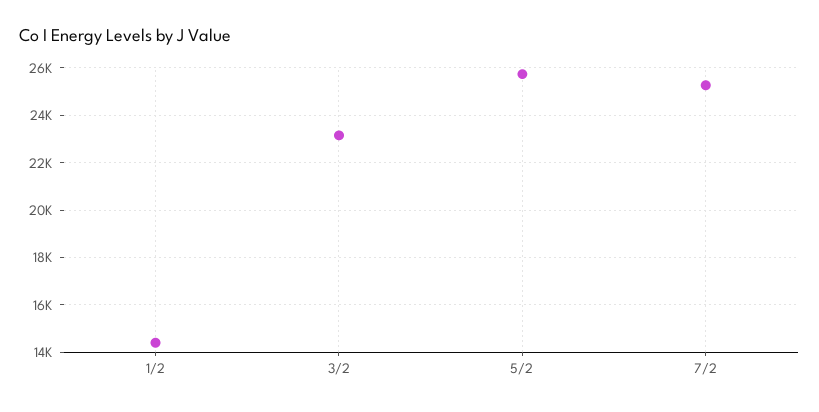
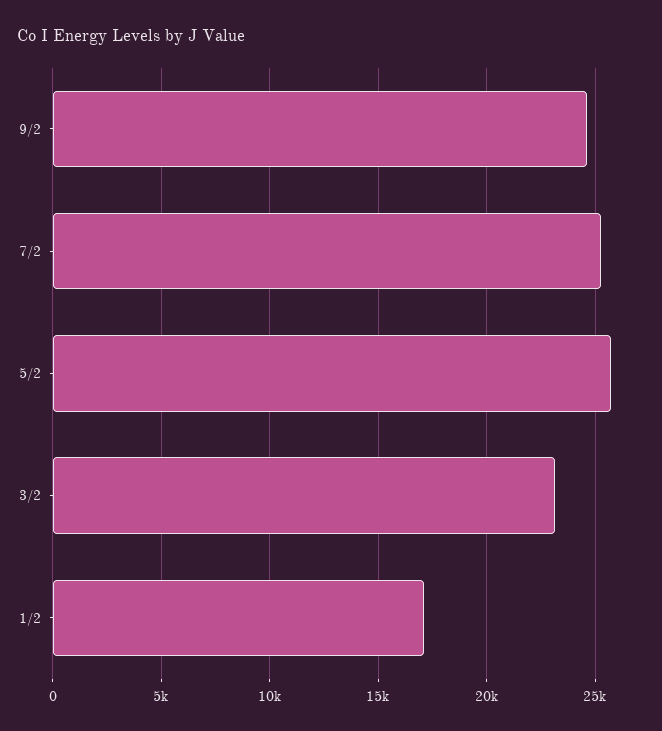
1/2: 14500 -> 17000
9/2: none -> 24500

